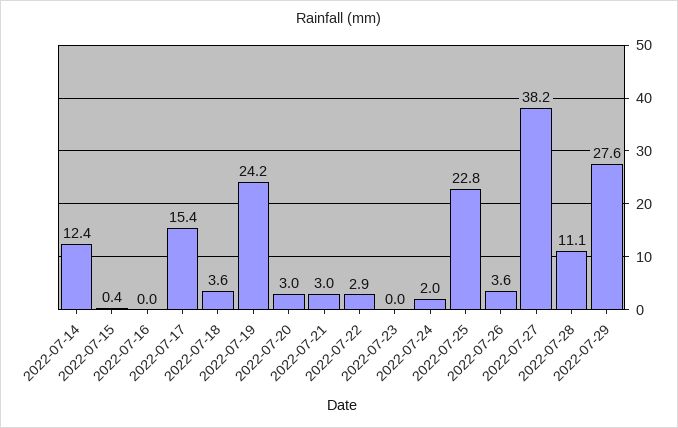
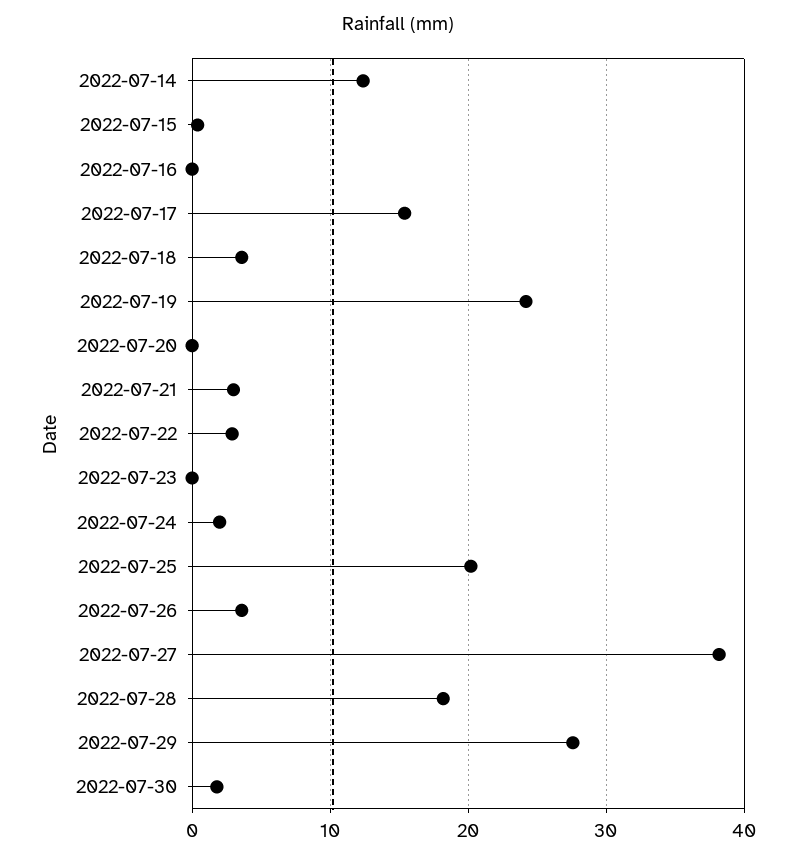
2022-07-20: 3 -> 0
2022-07-25: 22.8 -> 20
2022-07-28: 11.1 -> 18
2022-07-30: none -> 2

